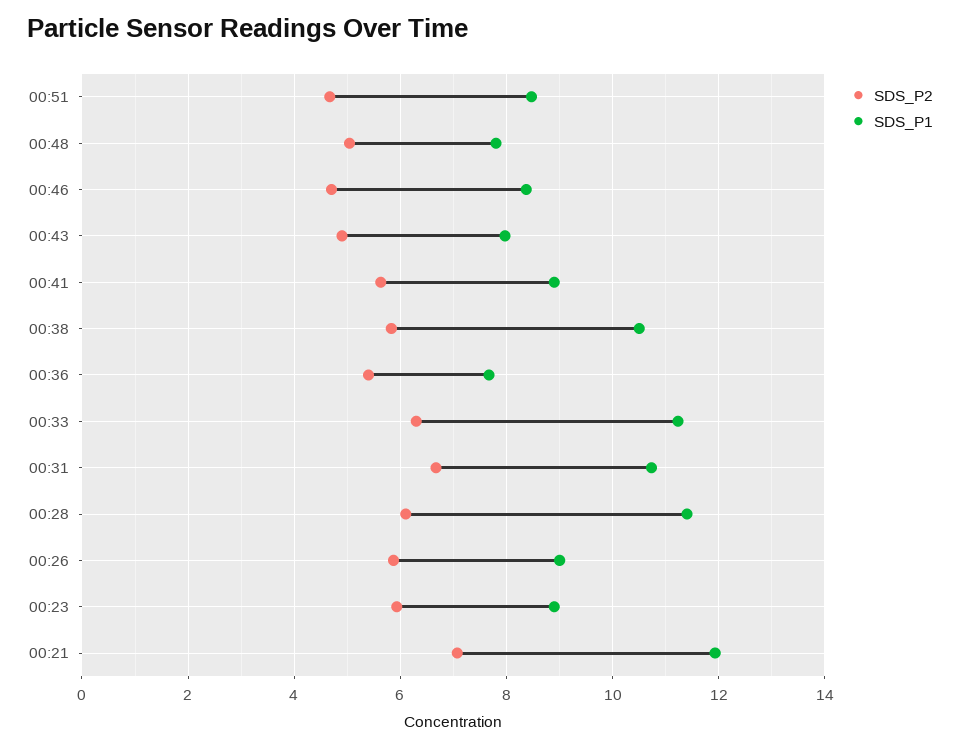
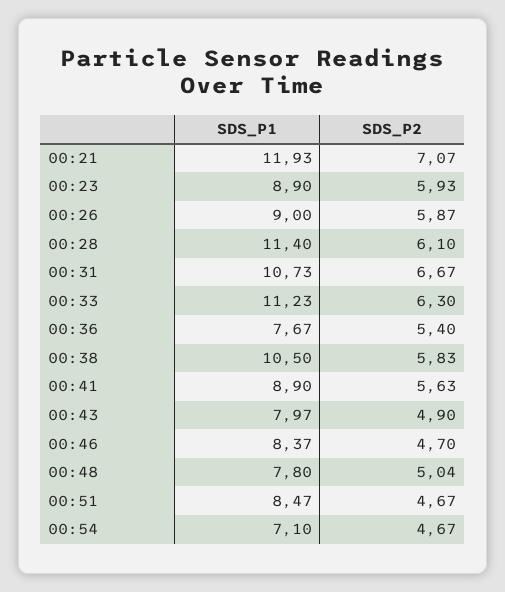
SDS_P1, 00:54: none -> 7.1
SDS_P2, 00:54: none -> 4.67

